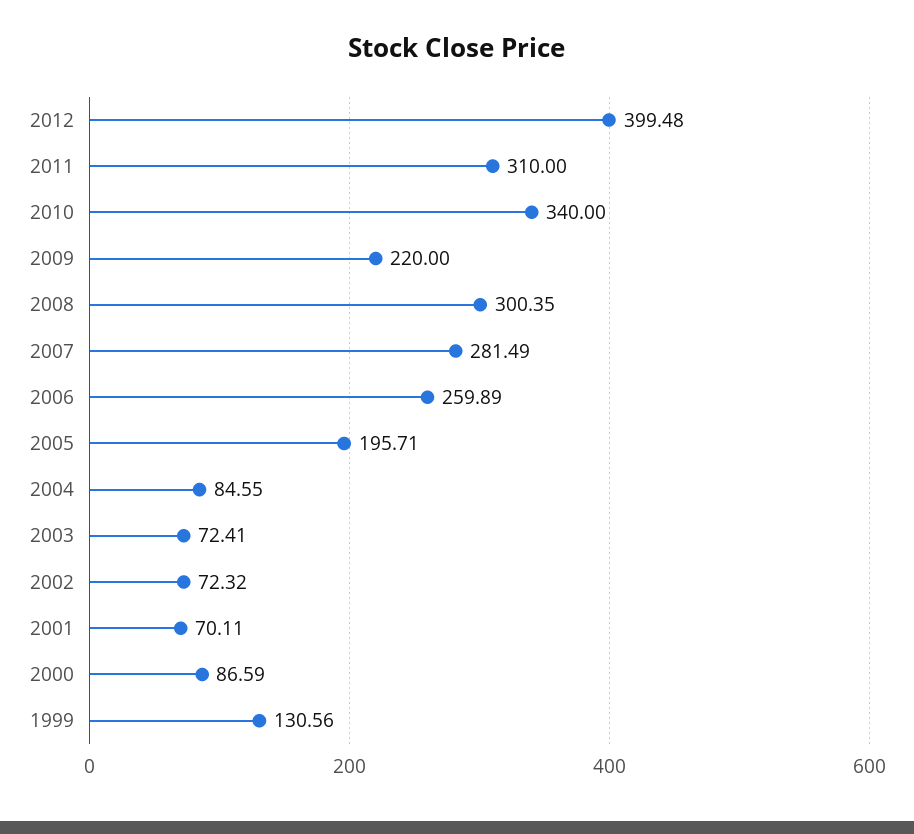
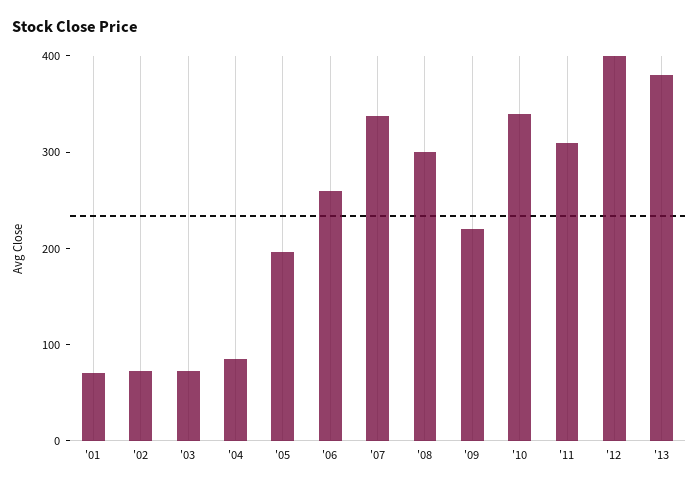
2007: 281.49 -> 340
2000: 86.59 -> none
1999: 130.56 -> none
'13: none -> 380

